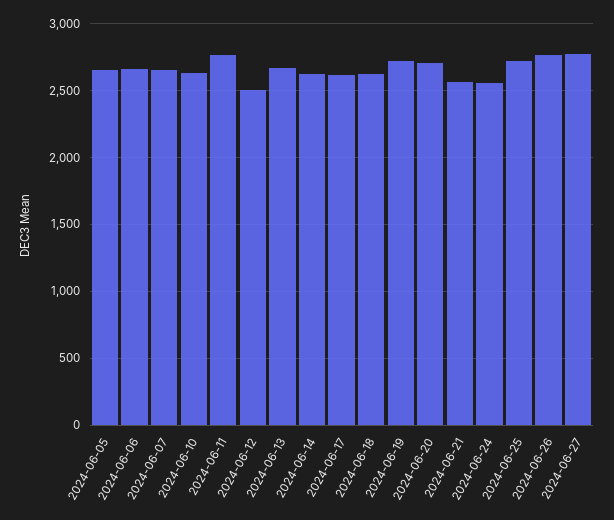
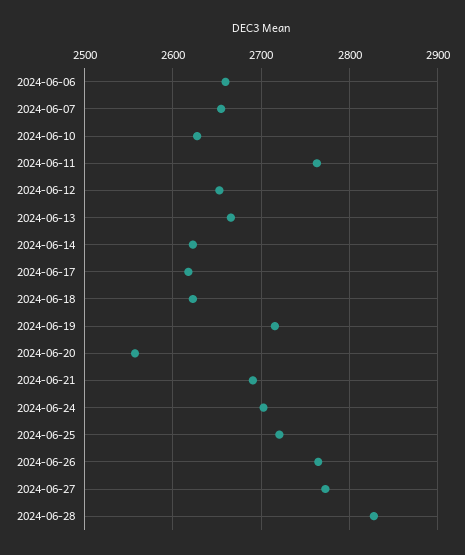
2024-06-05: 2650 -> none
2024-06-12: 2500 -> 2650
2024-06-20: 2700 -> 2560
2024-06-21: 2550 -> 2690
2024-06-24: 2550 -> 2700
2024-06-28: none -> 2830

